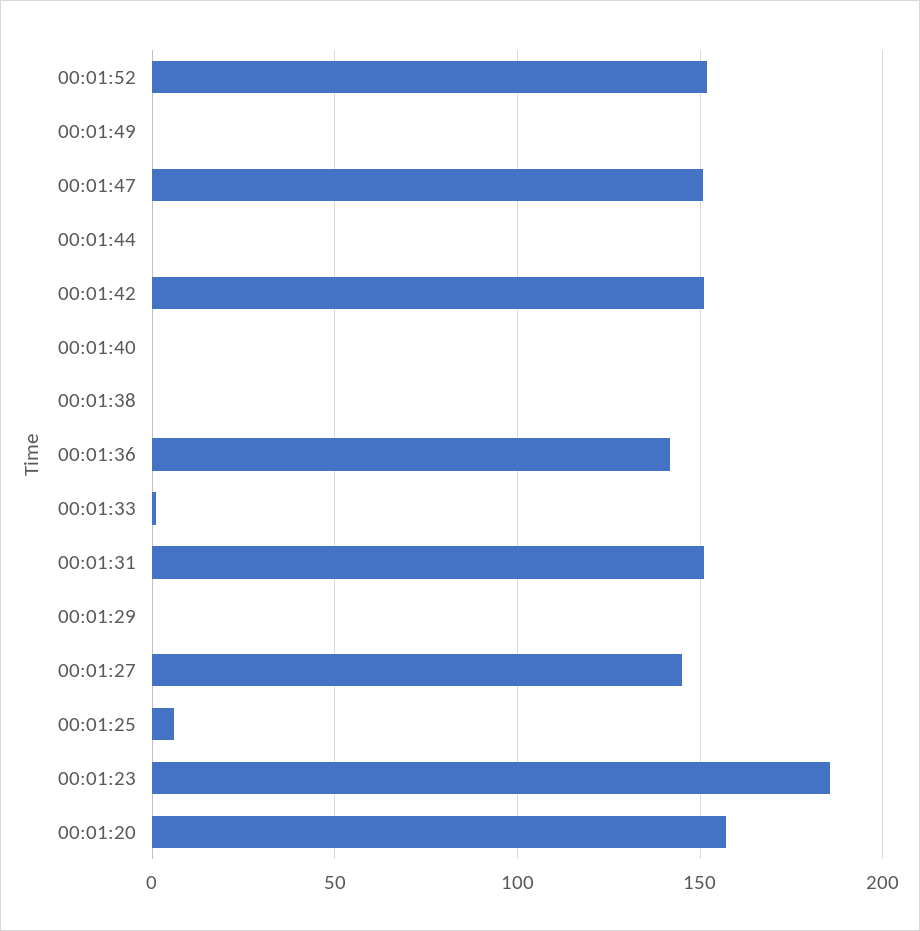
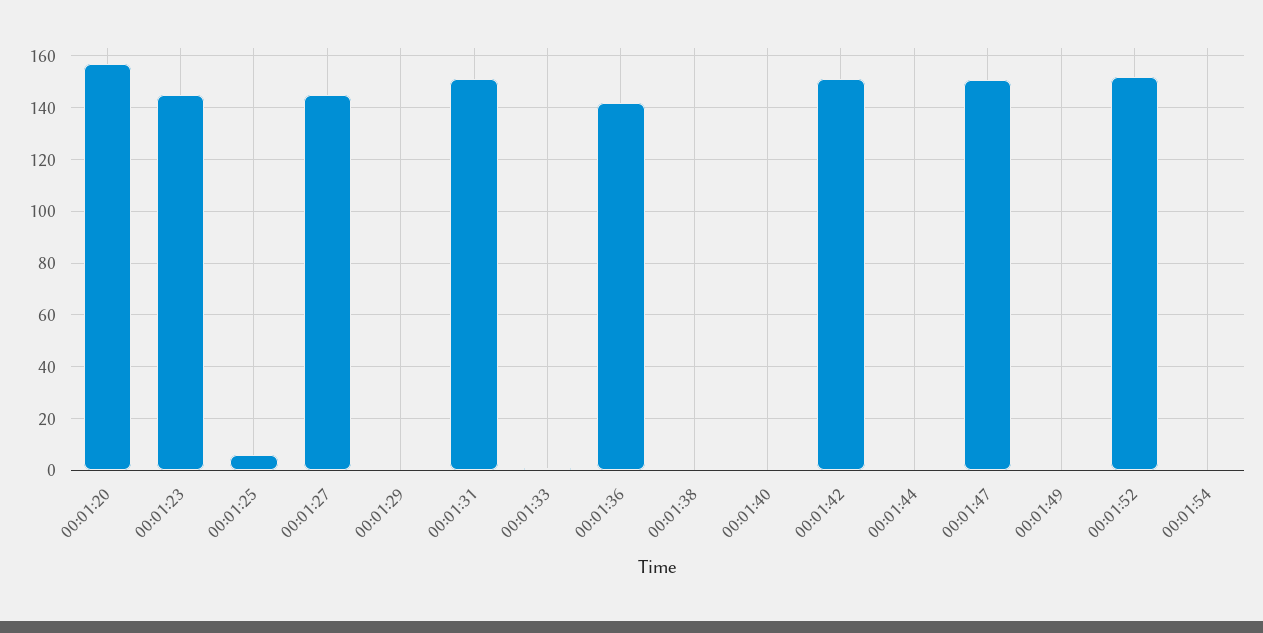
00:01:23: 185 -> 145
00:01:54: none -> 0

